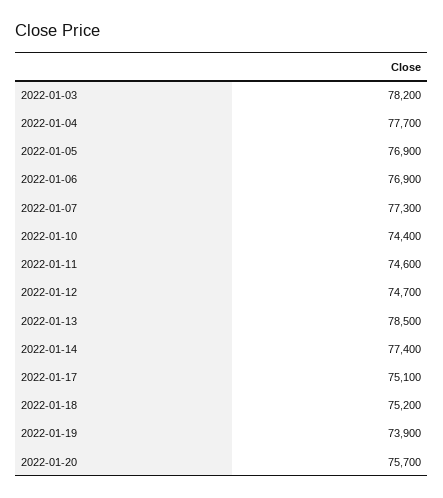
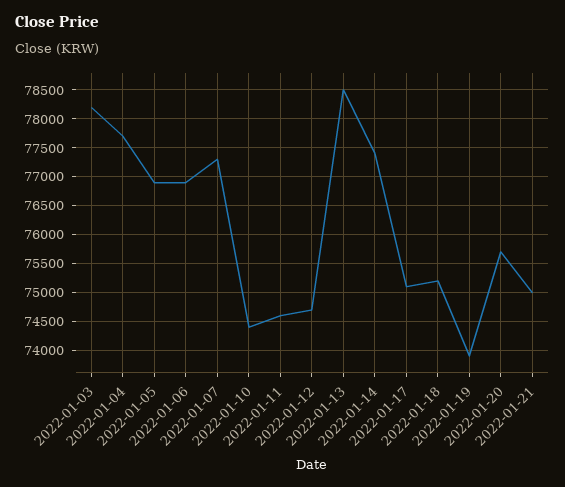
2022-01-21: none -> 75000

